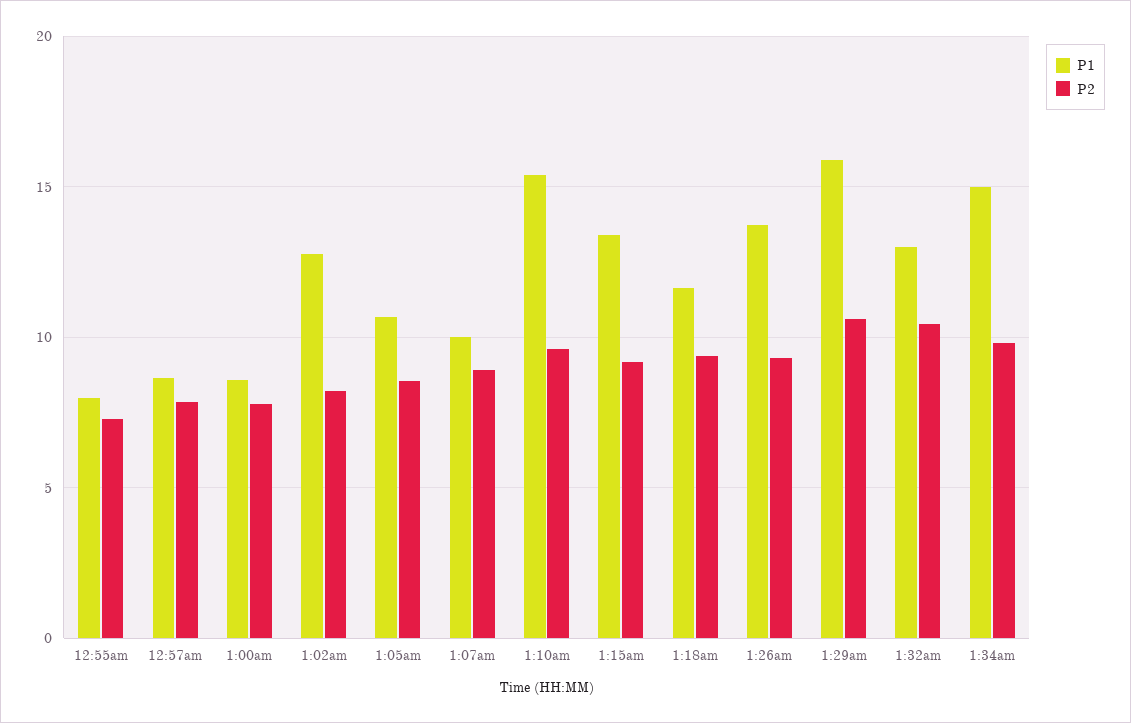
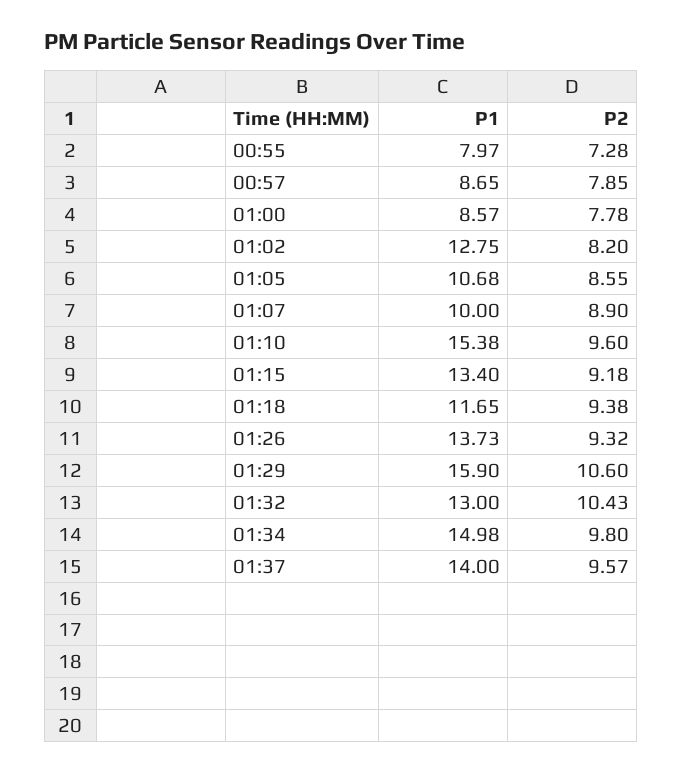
P1, 01:37: none -> 14
P2, 01:37: none -> 9.57

